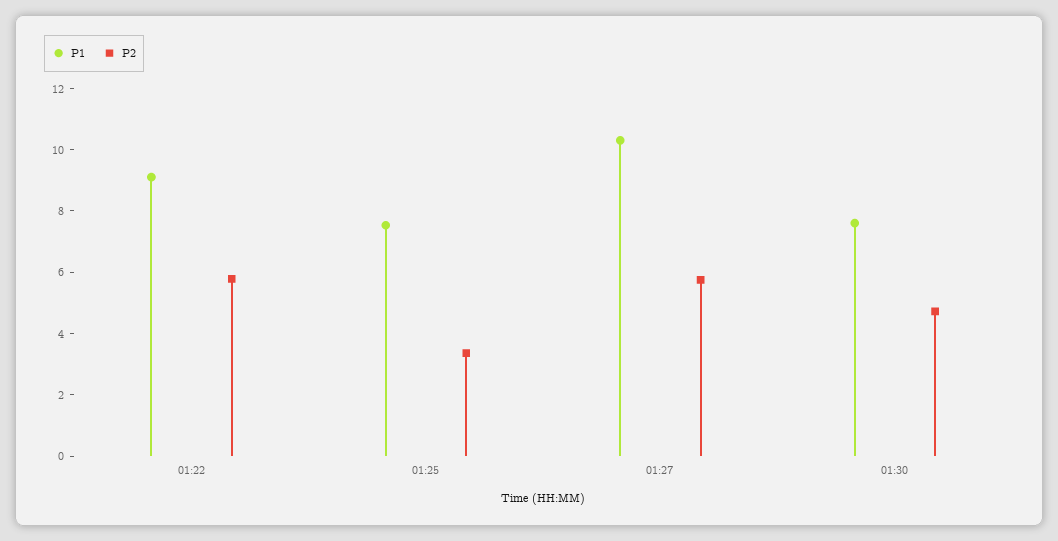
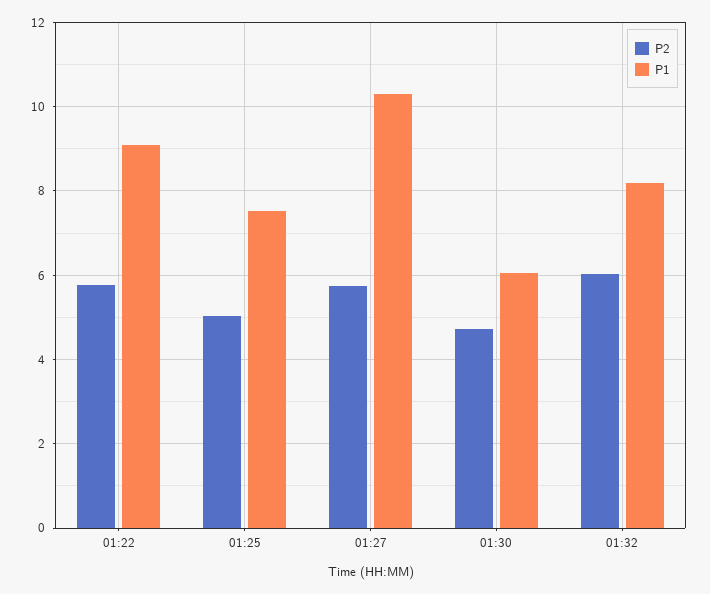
P2, 01:25: 3.5 -> 5
P1, 01:30: 7.5 -> 6
P2, 01:32: none -> 6
P1, 01:32: none -> 8.2

